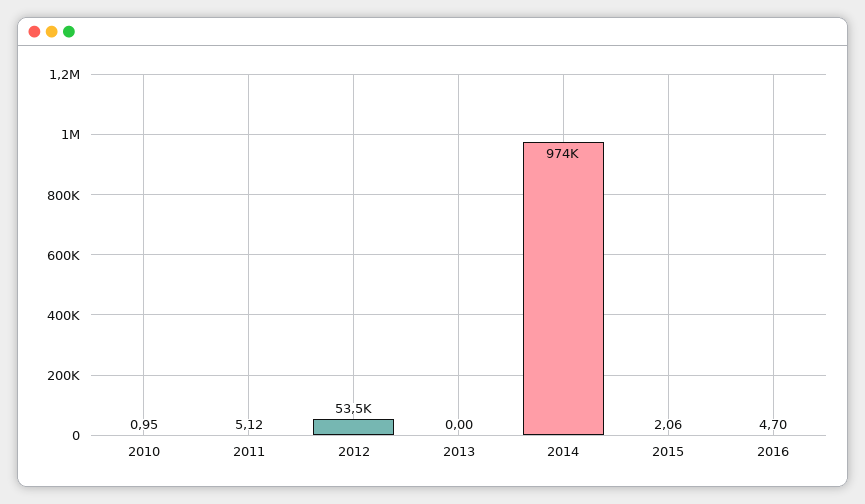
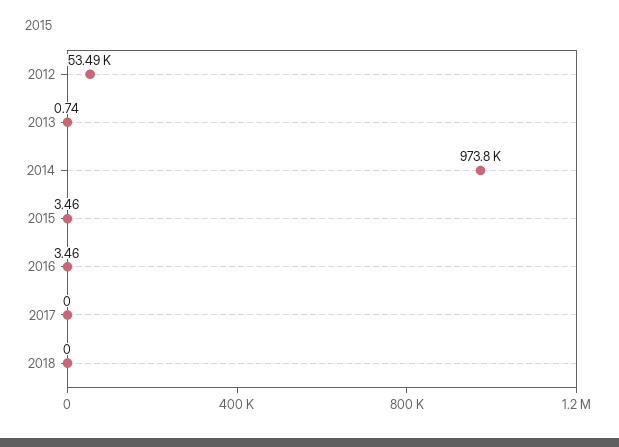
2010: 0.95 -> none
2011: 5.12 -> none
2013: 0 -> 0.74
2015: 2.06 -> 3.46
2016: 4.7 -> 3.46
2017: none -> 0
2018: none -> 0

